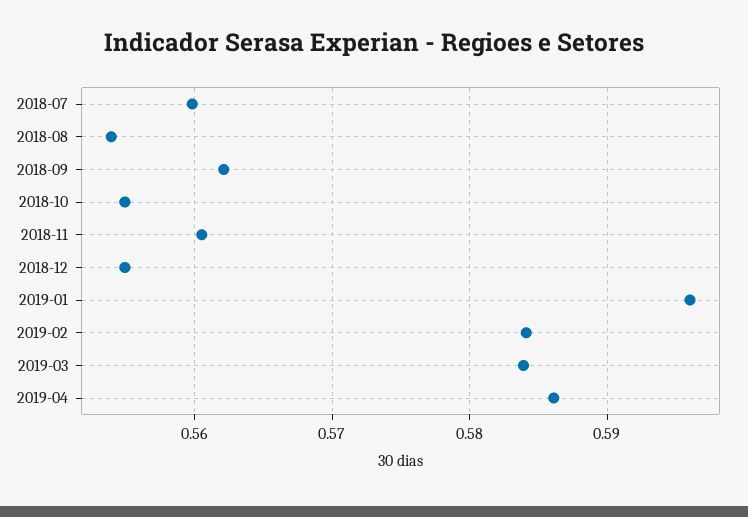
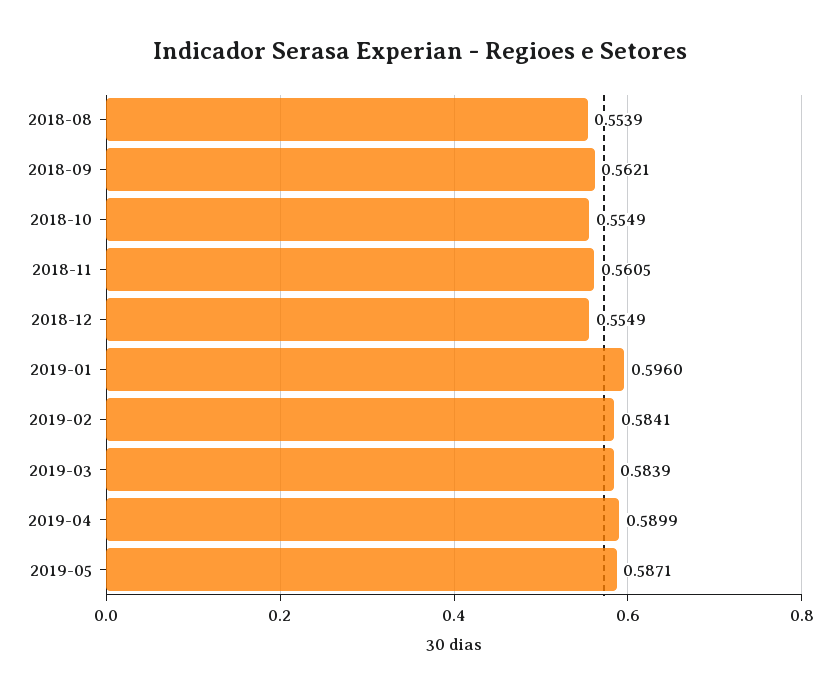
2018-07: 0.56 -> none
2019-04: 0.586 -> 0.5899
2019-05: none -> 0.5871

